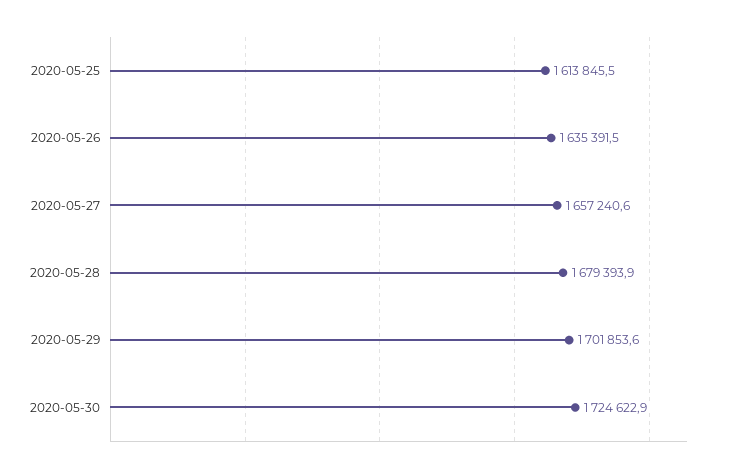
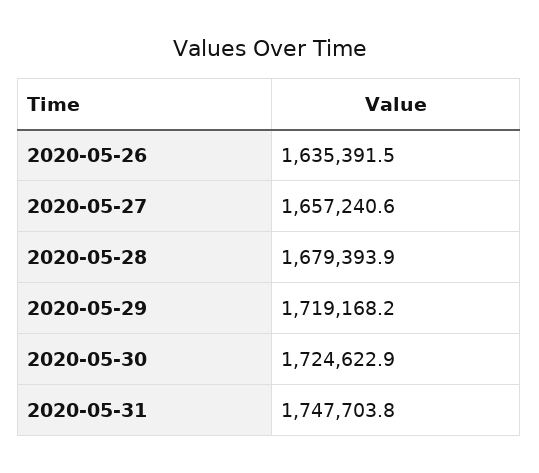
2020-05-25: 1613845.5 -> none
2020-05-29: 1701853.6 -> 1719168.2
2020-05-31: none -> 1747703.8

